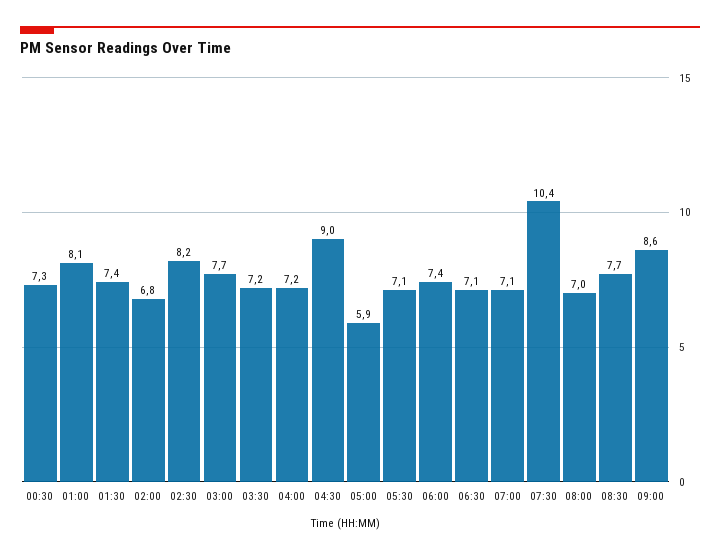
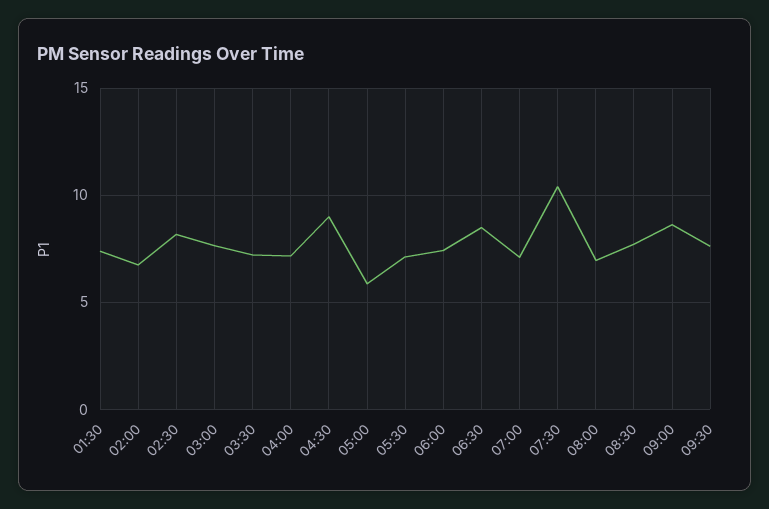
00:30: 7.3 -> none
01:00: 8.1 -> none
06:30: 7.1 -> 8.5
09:30: none -> 7.5

